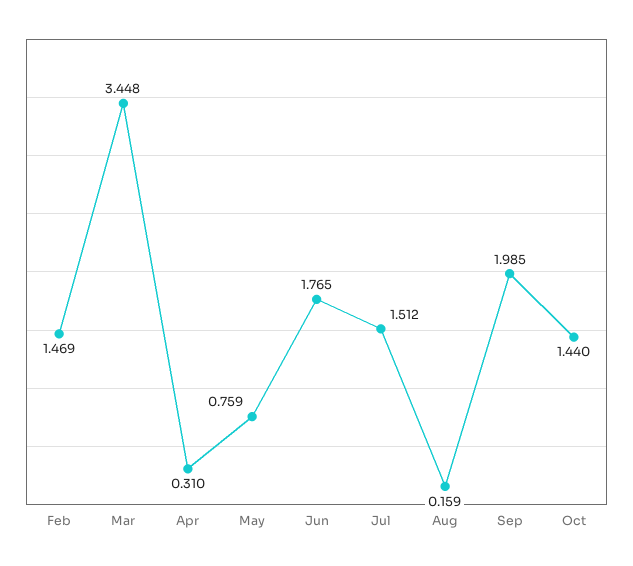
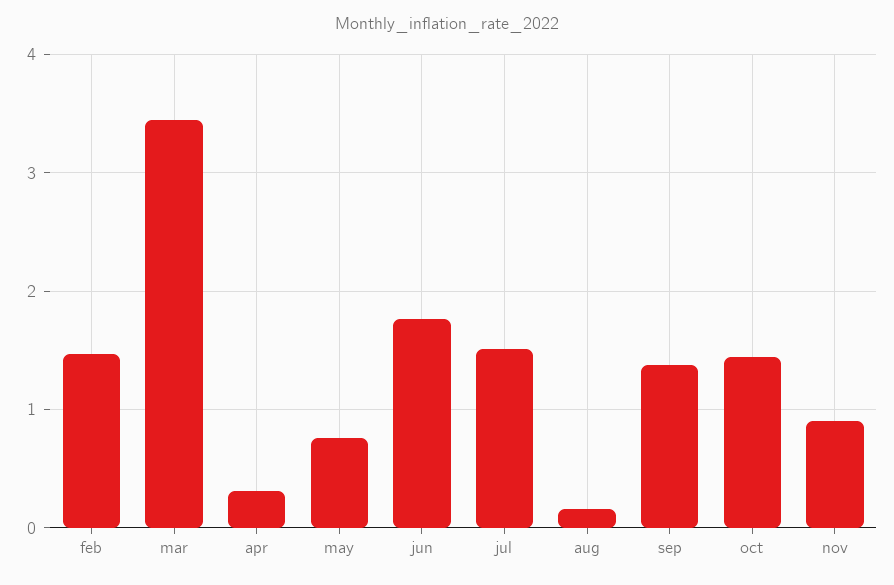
Sep: 1.985 -> 1.4
nov: none -> 0.9

